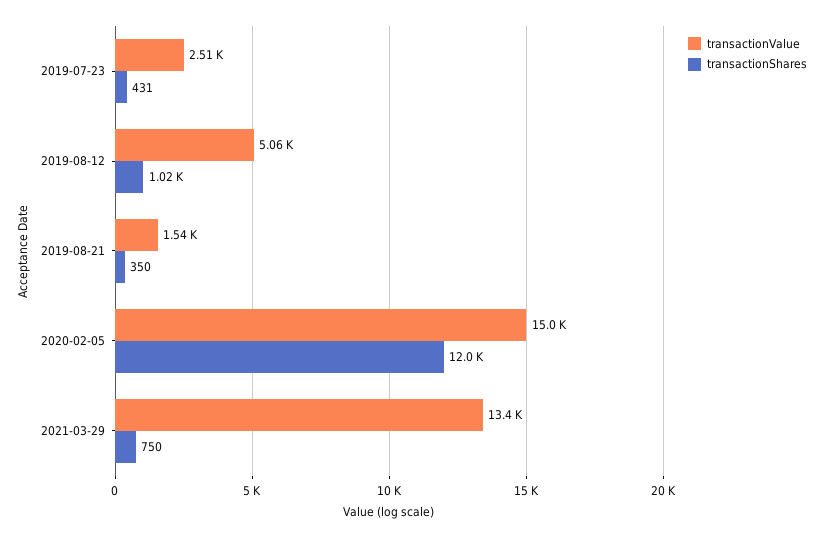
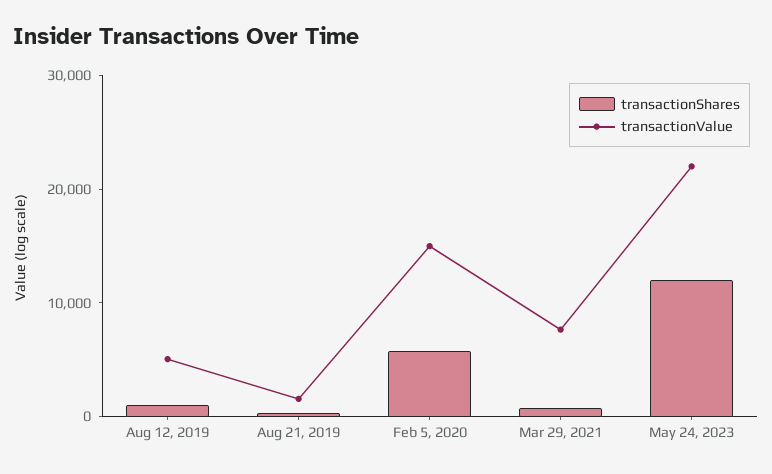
transactionValue, 2019-07-23: 2510 -> none
transactionShares, 2019-07-23: 431 -> none
transactionShares, 2020-02-05: 12000 -> 6000
transactionValue, 2021-03-29: 13400 -> 8000
transactionShares, May 24, 2023: none -> 12000
transactionValue, May 24, 2023: none -> 22000

